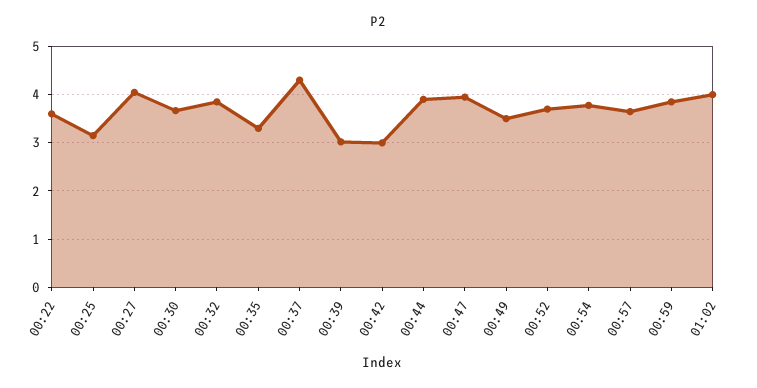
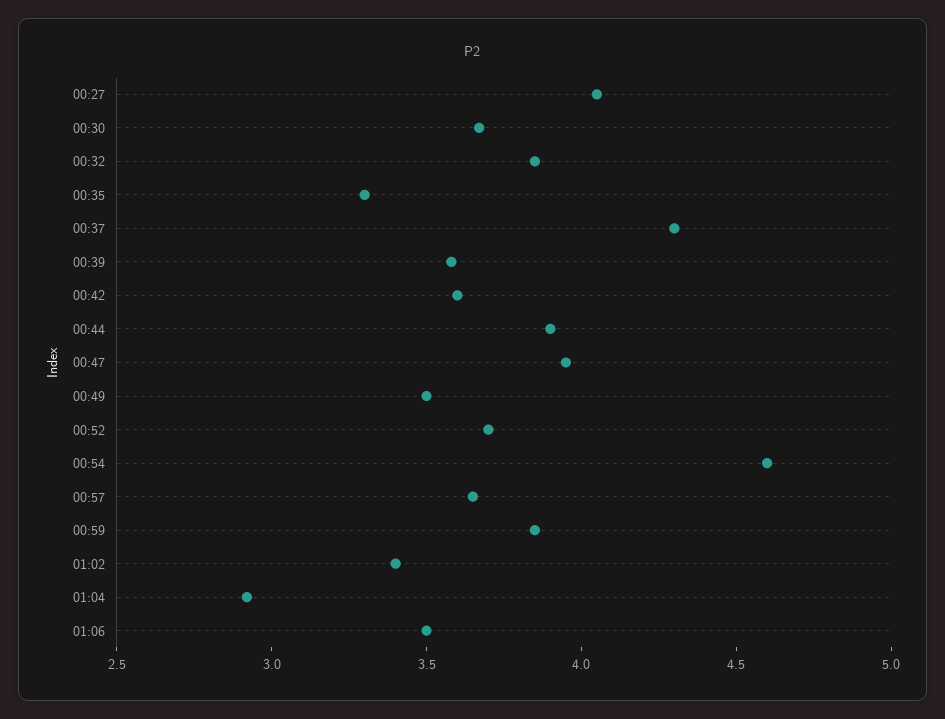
00:22: 3.6 -> none
00:25: 3.2 -> none
00:39: 3 -> 3.6
00:42: 3 -> 3.6
00:54: 3.8 -> 4.6
01:02: 4 -> 3.4
01:04: none -> 2.9
01:06: none -> 3.5

